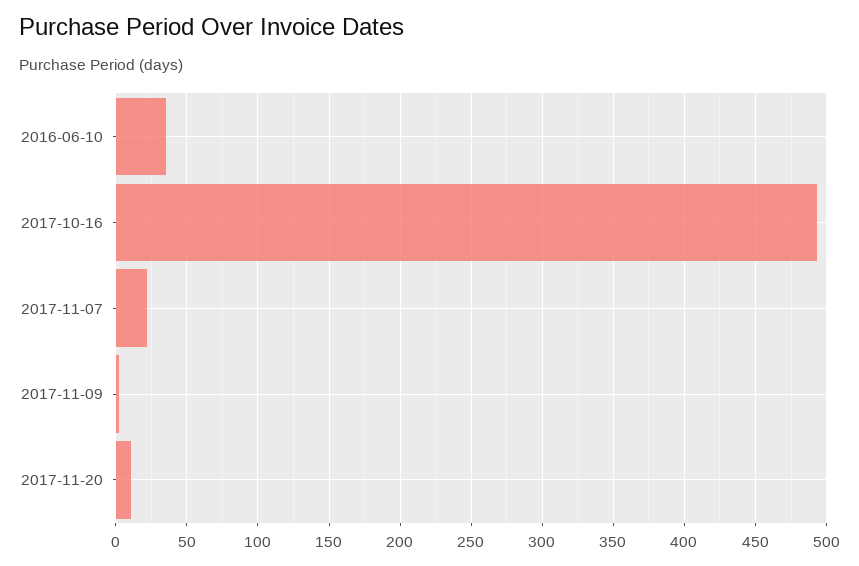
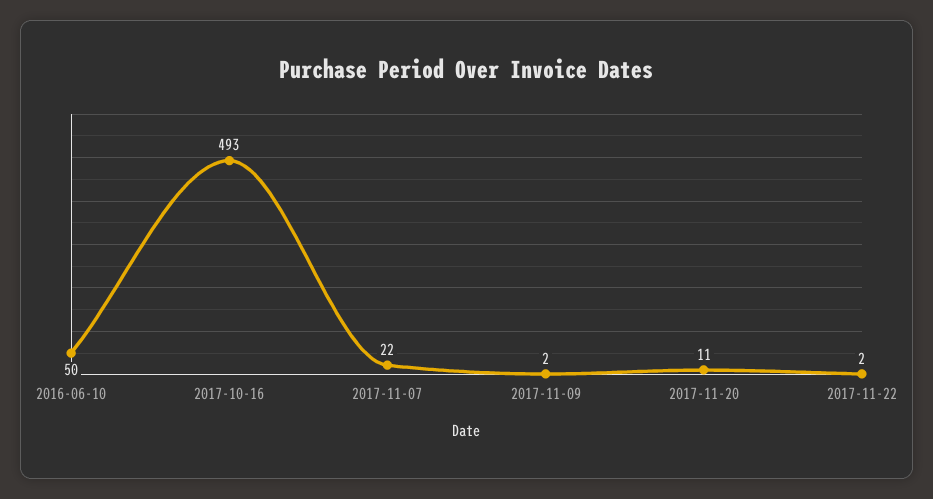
2016-06-10: 35 -> 50
2017-11-22: none -> 2

